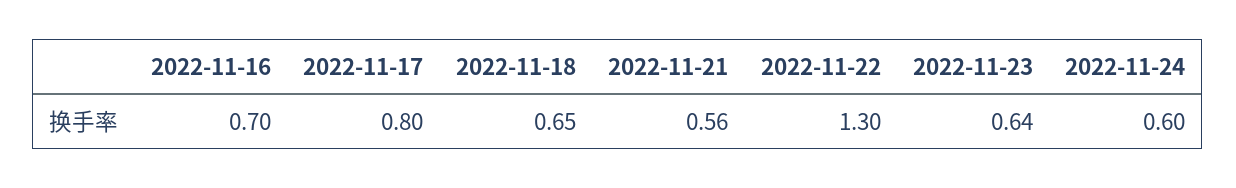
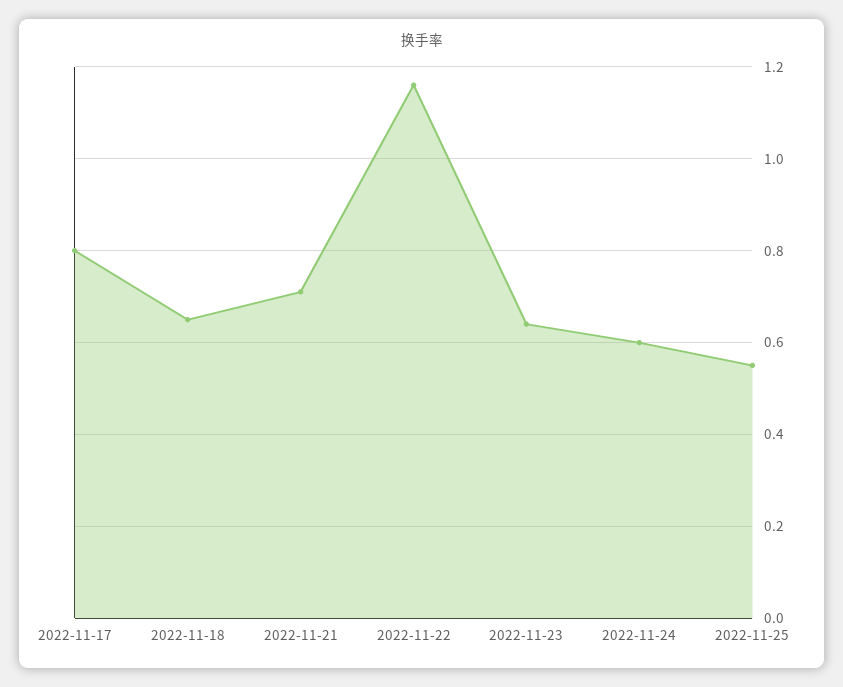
2022-11-16: 0.7 -> none
2022-11-21: 0.56 -> 0.7
2022-11-22: 1.3 -> 1.15
2022-11-25: none -> 0.55

